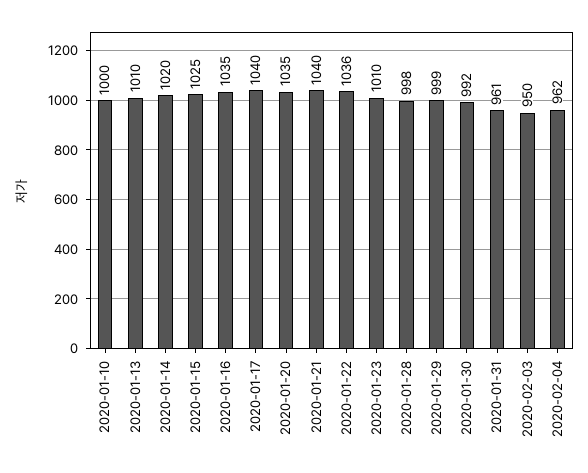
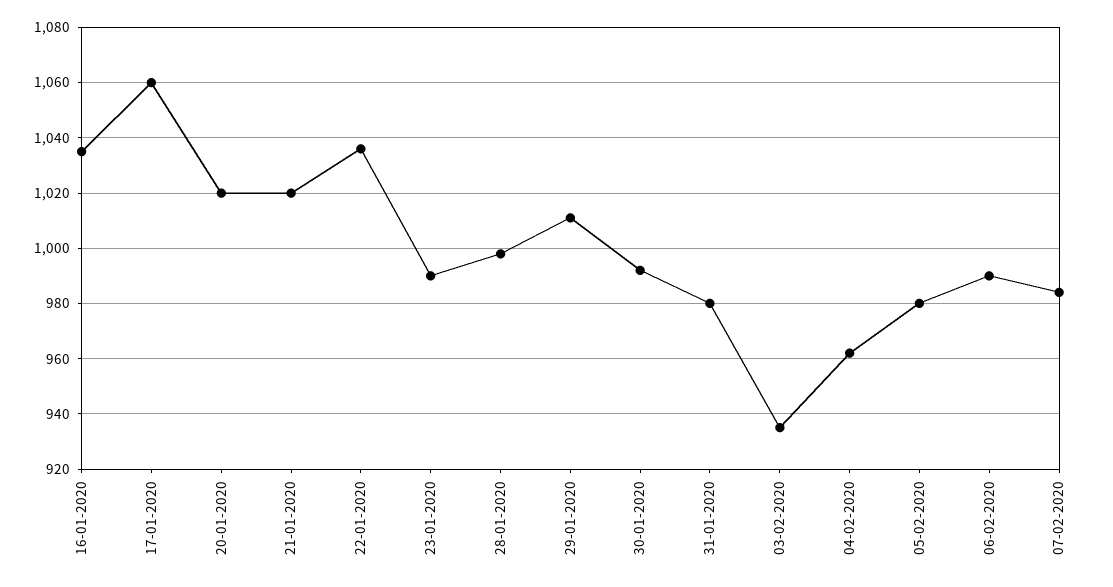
2020-01-10: 1000 -> none
2020-01-13: 1010 -> none
2020-01-14: 1020 -> none
2020-01-15: 1025 -> none
2020-01-17: 1040 -> 1060
2020-01-20: 1035 -> 1020
2020-01-21: 1040 -> 1020
2020-01-23: 1010 -> 990
2020-01-29: 999 -> 1010
2020-01-31: 961 -> 980
2020-02-03: 950 -> 935
05-02-2020: none -> 980
06-02-2020: none -> 990
07-02-2020: none -> 985

